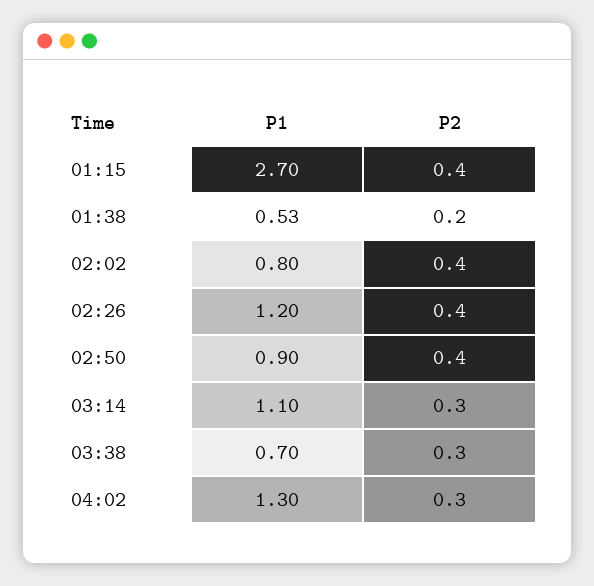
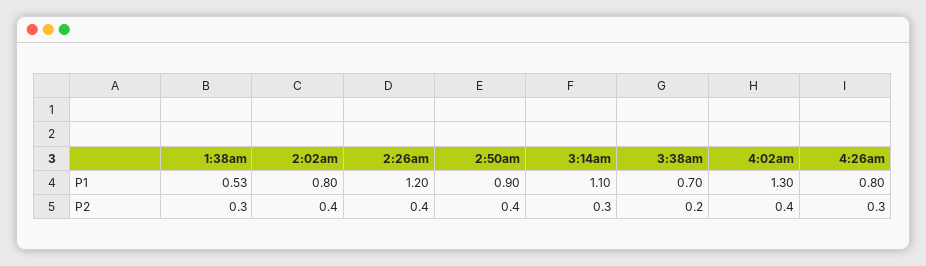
P1, 01:15: 2.7 -> none
P2, 01:15: 0.4 -> none
P2, 01:38: 0.2 -> 0.3
P2, 03:38: 0.3 -> 0.2
P2, 04:02: 0.3 -> 0.4
P1, 4:26am: none -> 0.8
P2, 4:26am: none -> 0.3

